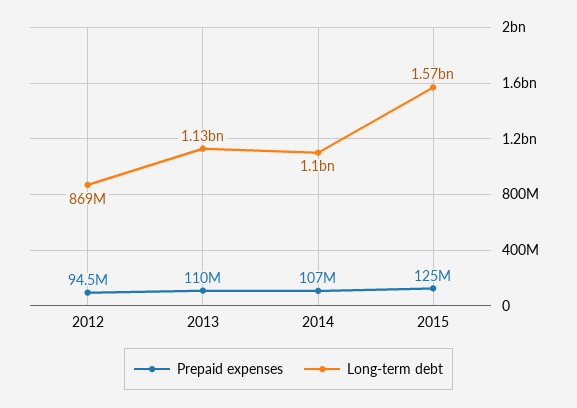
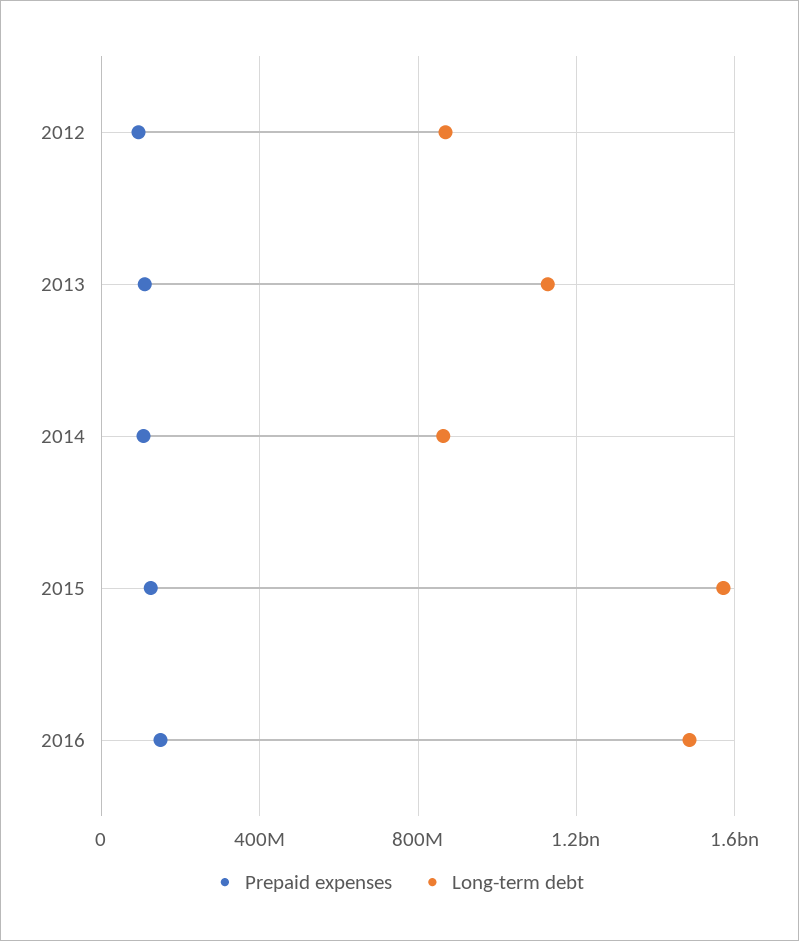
Long-term debt, 2014: 1100000000 -> 850000000
Prepaid expenses, 2016: none -> 150000000
Long-term debt, 2016: none -> 1500000000

